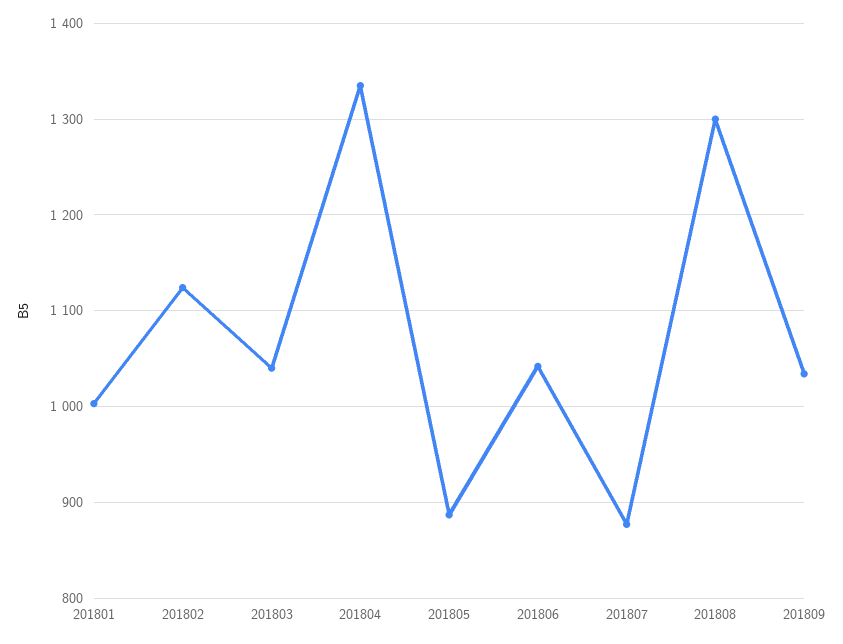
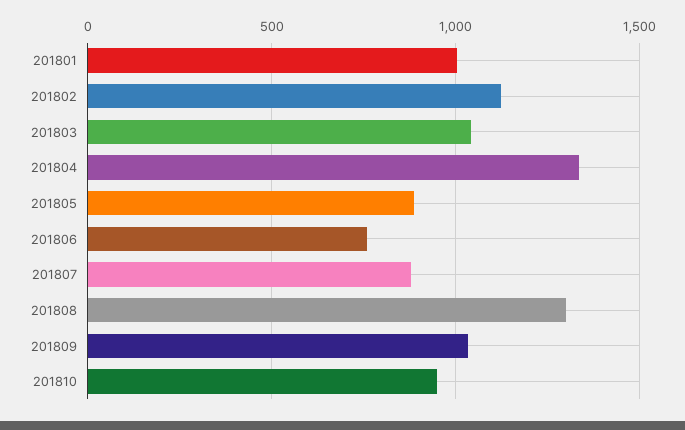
201806: 1040 -> 750
201810: none -> 950

